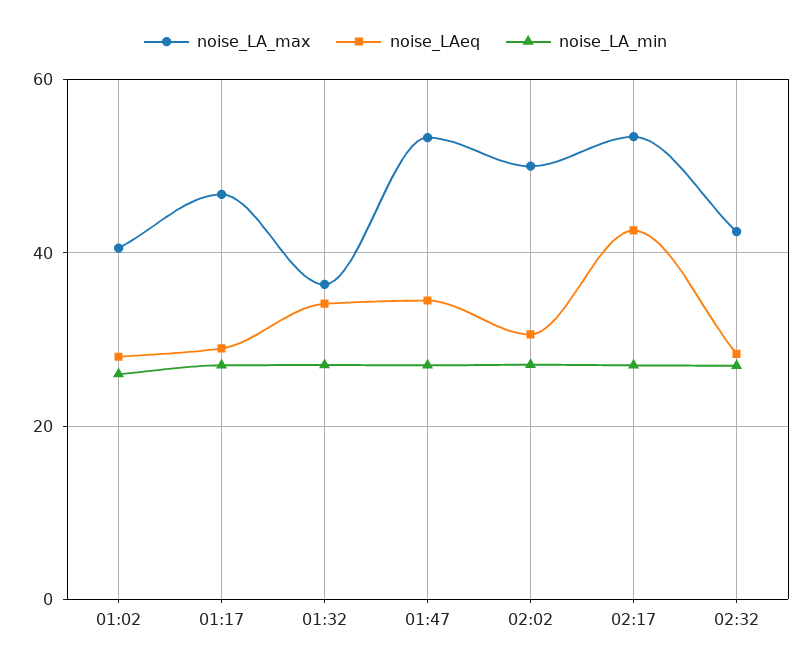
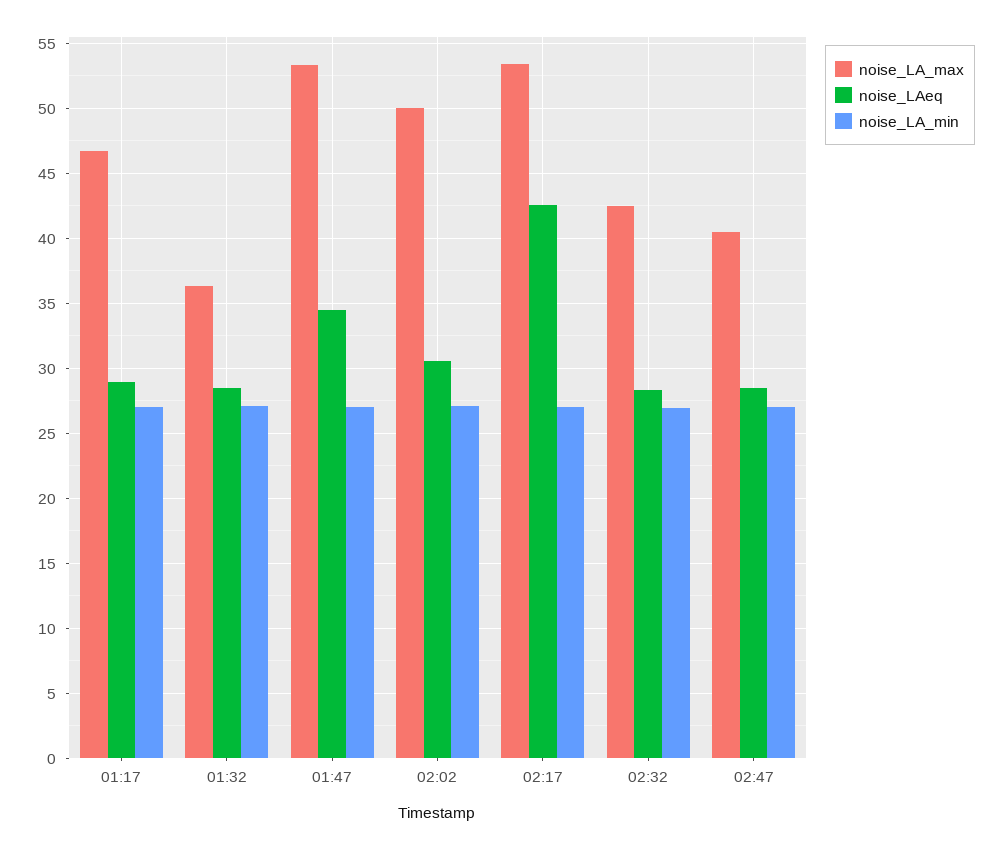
noise_LA_max, 01:02: 40 -> none
noise_LAeq, 01:02: 28 -> none
noise_LA_min, 01:02: 26 -> none
noise_LAeq, 01:32: 34 -> 28.5
noise_LA_max, 02:47: none -> 40.5
noise_LAeq, 02:47: none -> 28.5
noise_LA_min, 02:47: none -> 27

